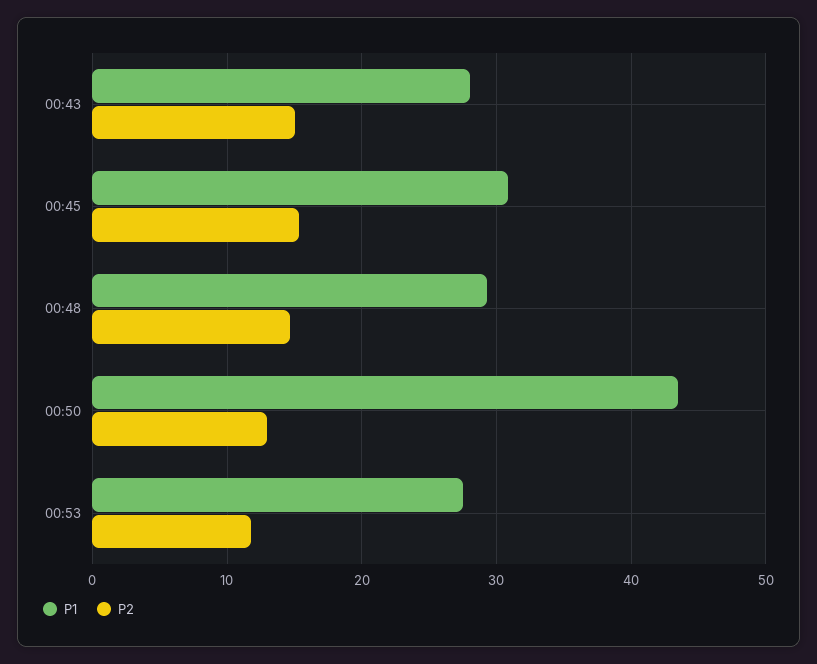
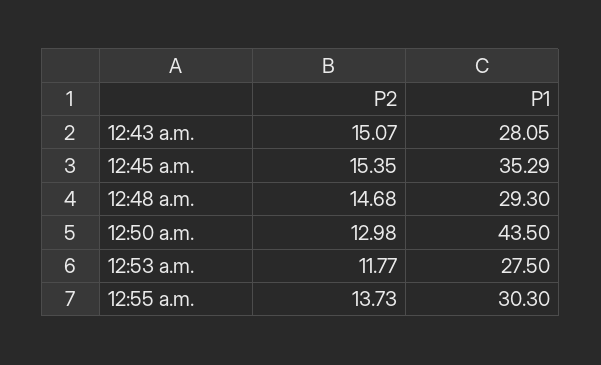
P1, 00:45: 31 -> 35.29
P2, 12:55 a.m.: none -> 13.73
P1, 12:55 a.m.: none -> 30.3

